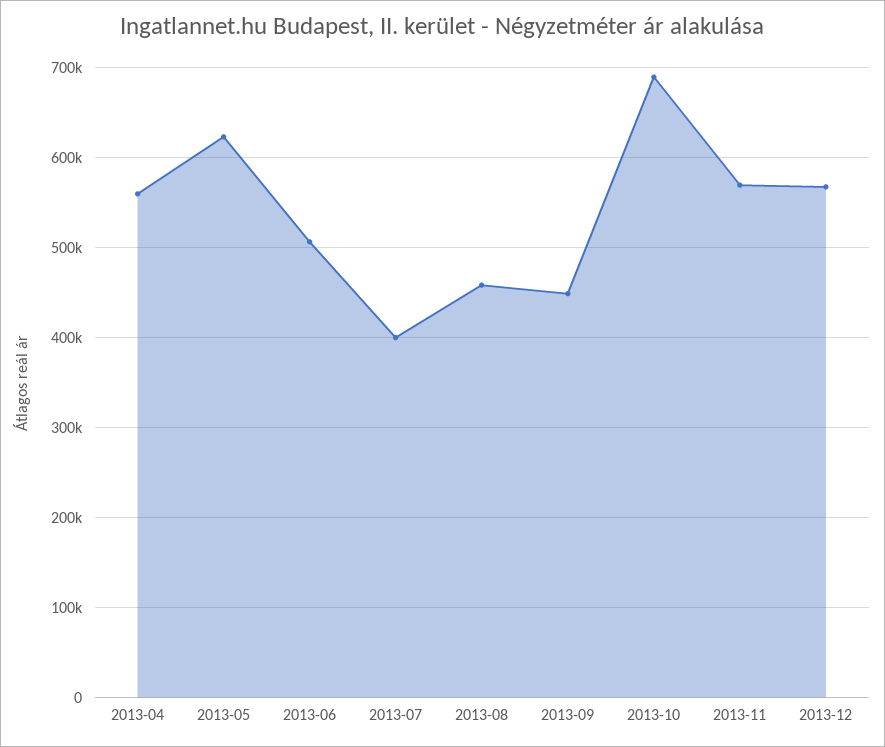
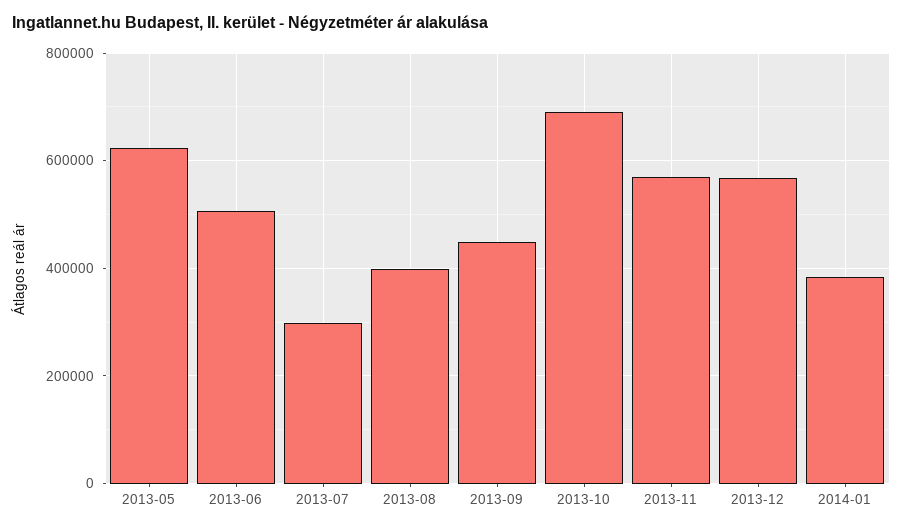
2013-04: 560000 -> none
2013-07: 400000 -> 300000
2013-08: 460000 -> 400000
2014-01: none -> 380000

